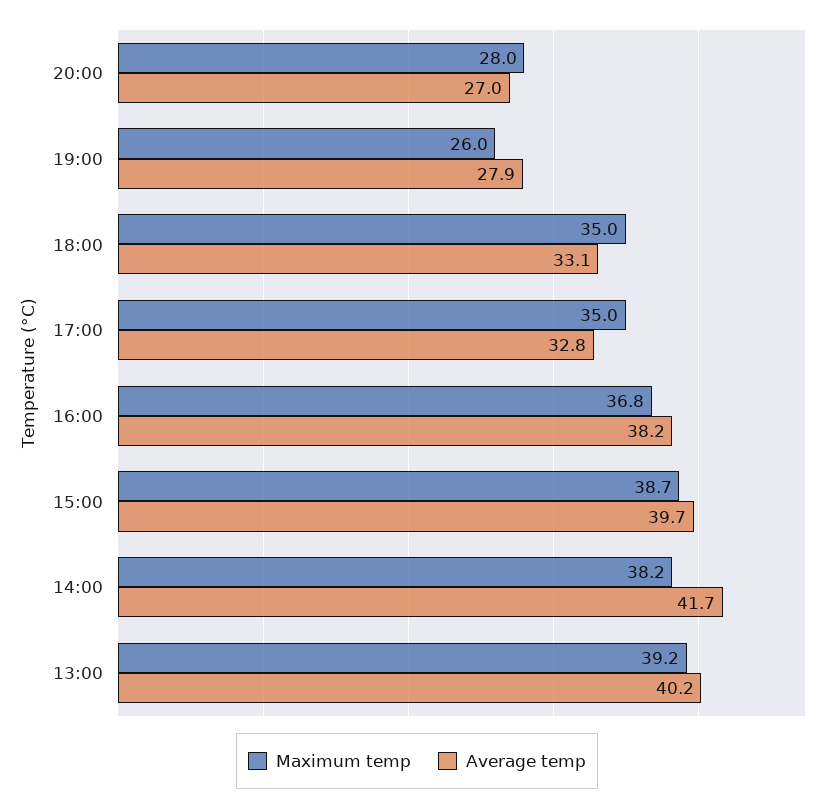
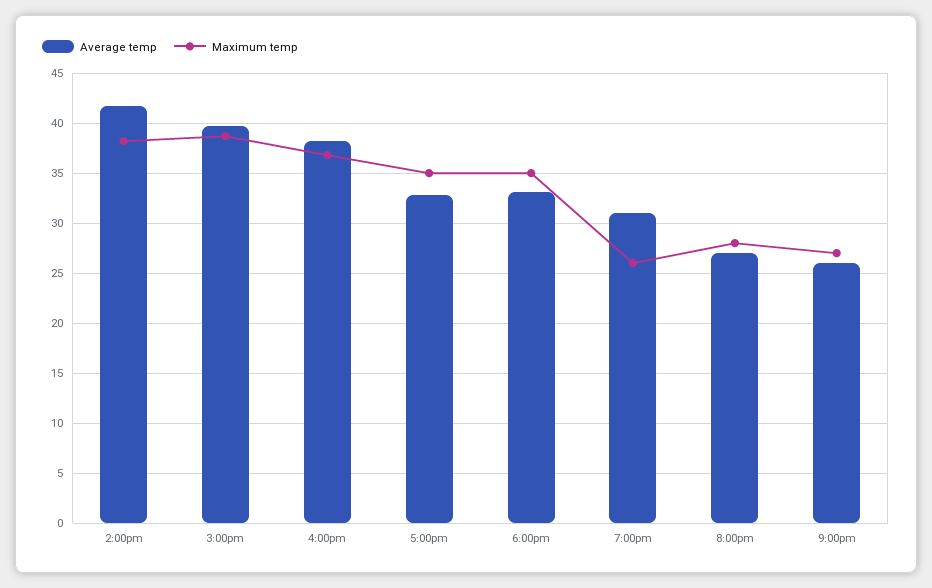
Average temp, 19:00: 27.9 -> 31
Maximum temp, 13:00: 39.2 -> none
Average temp, 13:00: 40.2 -> none
Average temp, 9:00pm: none -> 26
Maximum temp, 9:00pm: none -> 27

